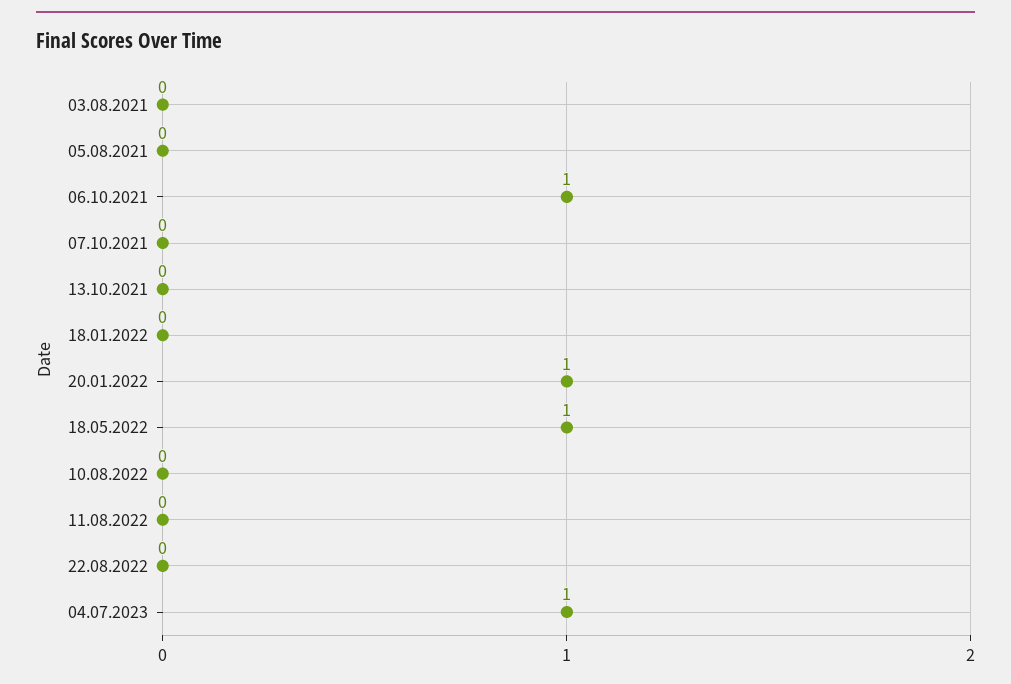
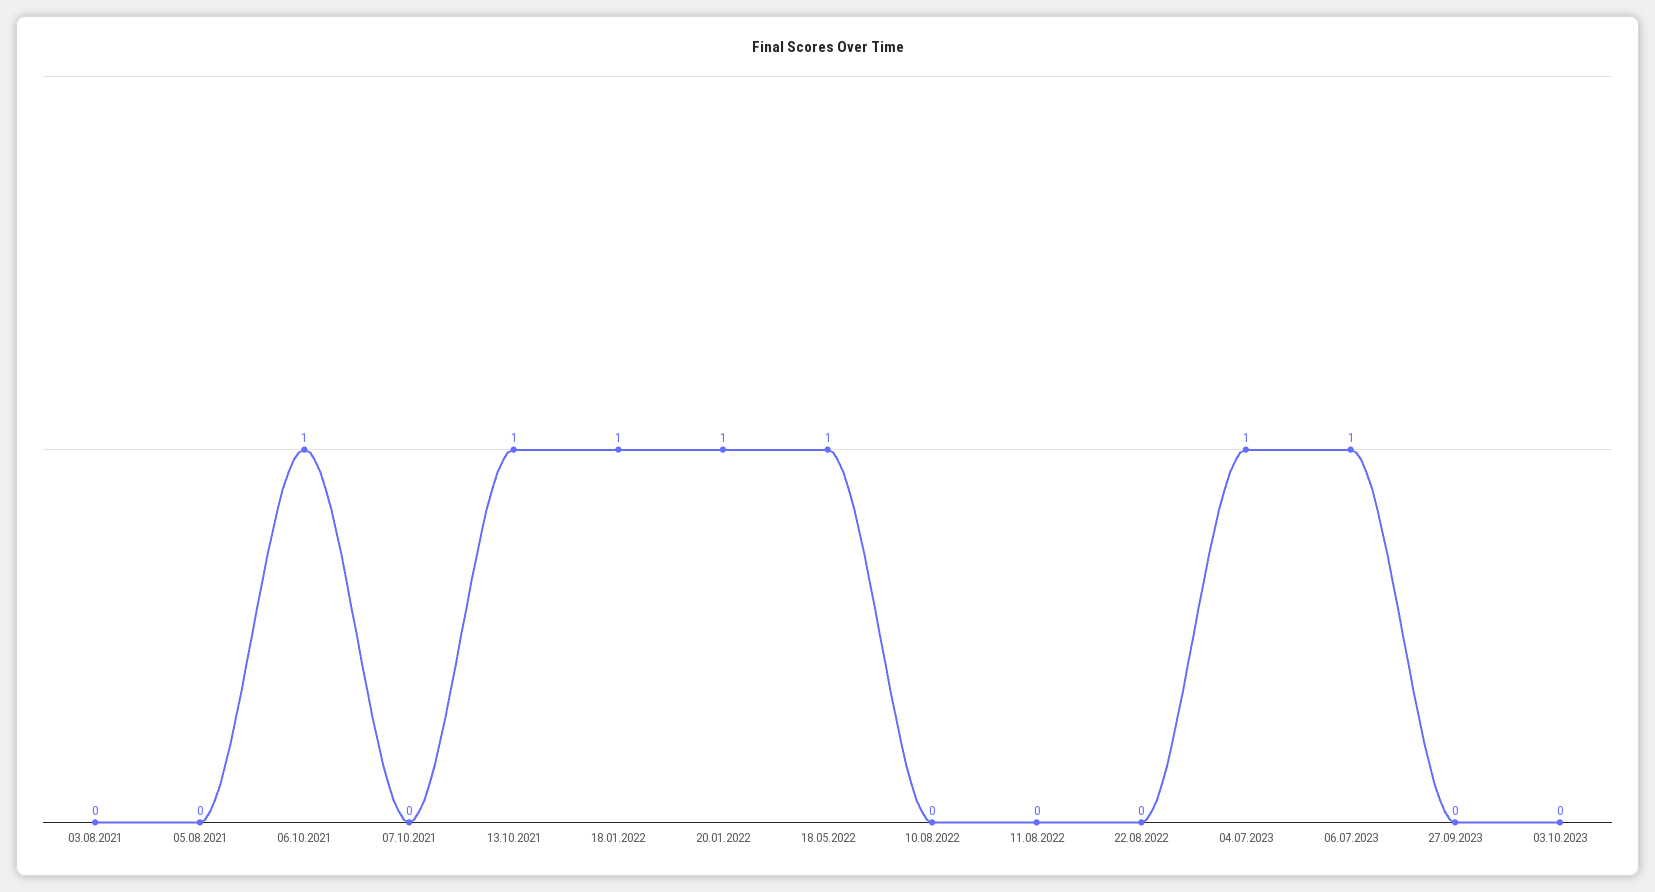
13.10.2021: 0 -> 1
18.01.2022: 0 -> 1
06.07.2023: none -> 1
27.09.2023: none -> 0
03.10.2023: none -> 0

